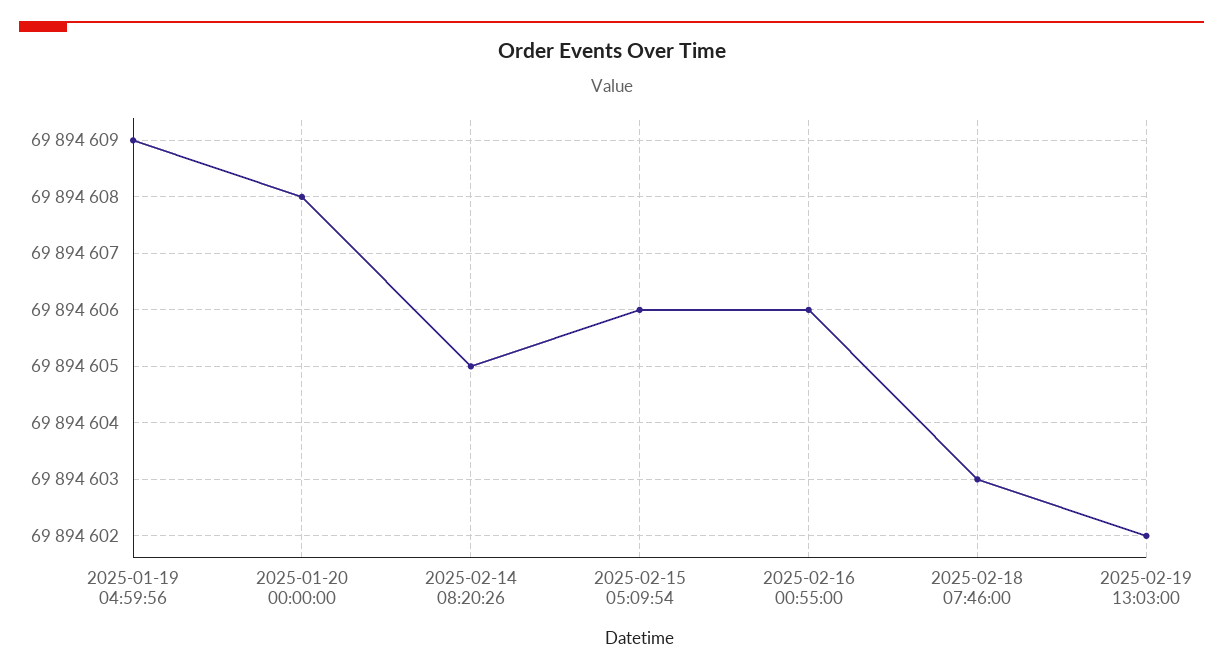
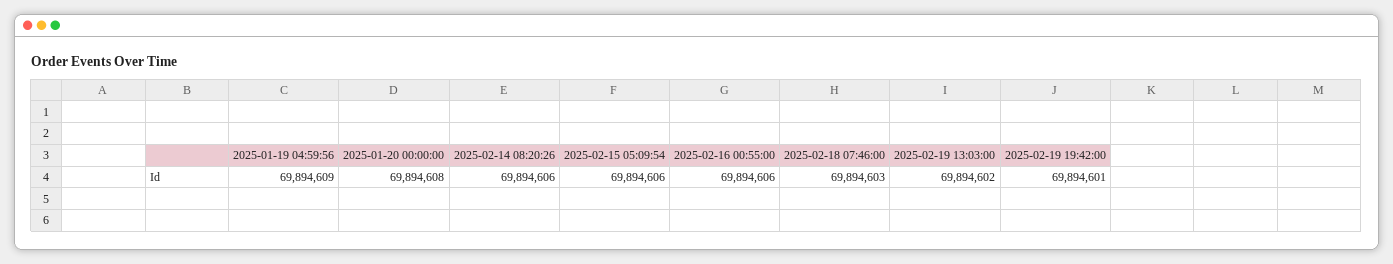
2025-02-14 08:20:26: 69894605 -> 69894606
2025-02-19 19:42:00: none -> 69894601

